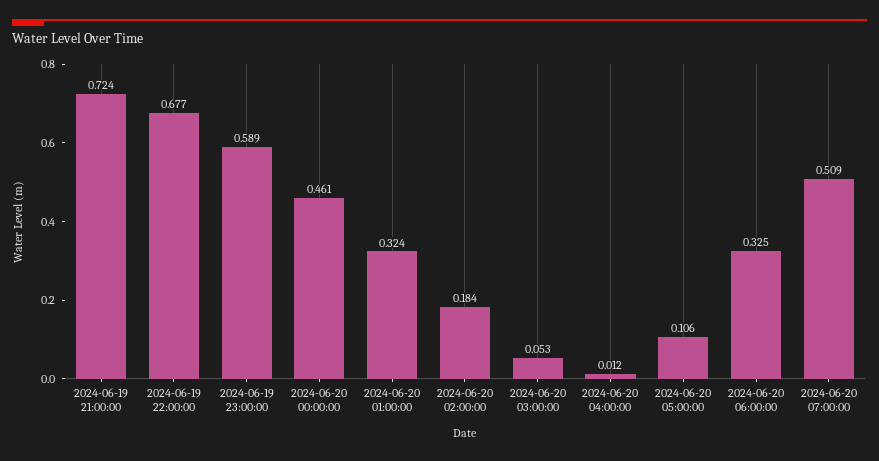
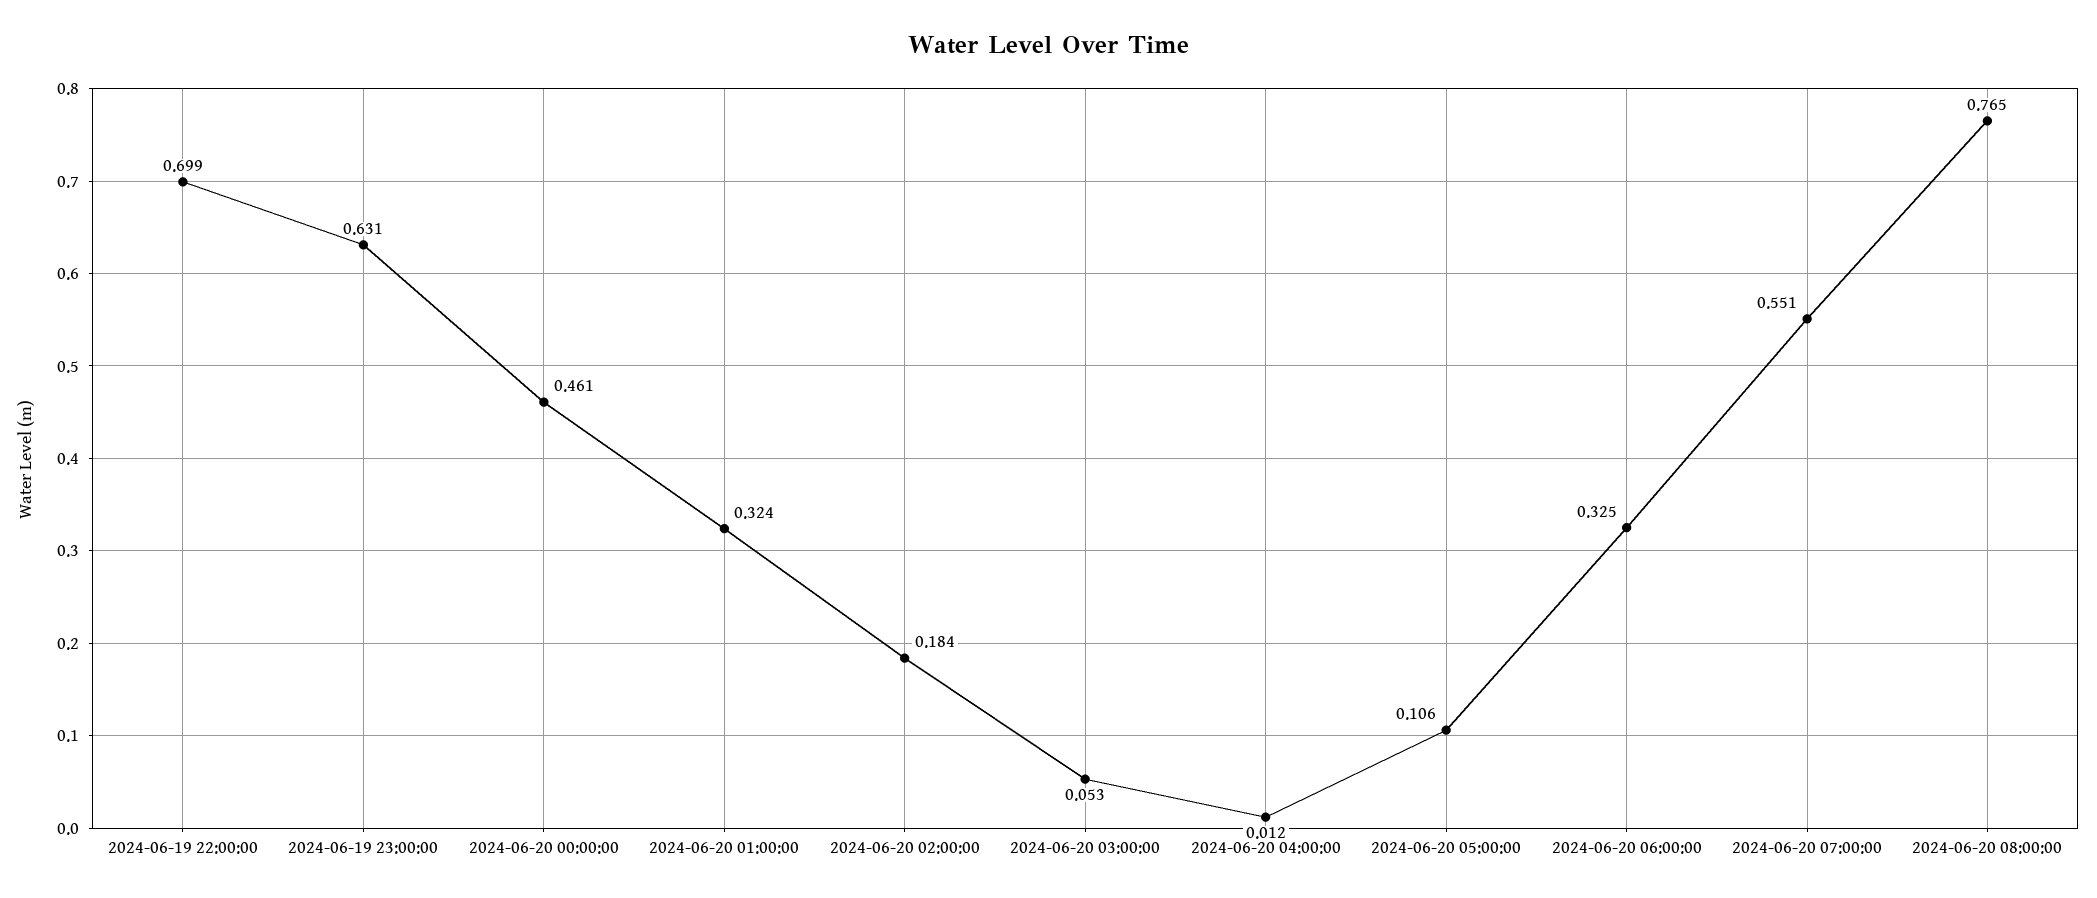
2024-06-19 21:00:00: 0.724 -> none
2024-06-19 22:00:00: 0.677 -> 0.699
2024-06-19 23:00:00: 0.589 -> 0.631
2024-06-20 07:00:00: 0.509 -> 0.551
2024-06-20 08:00:00: none -> 0.765

